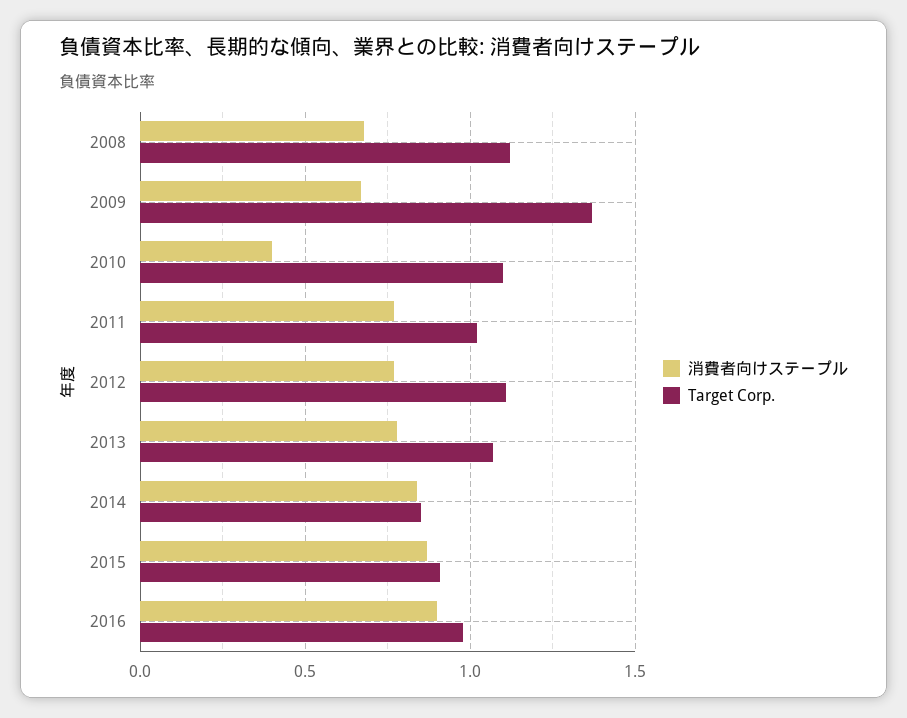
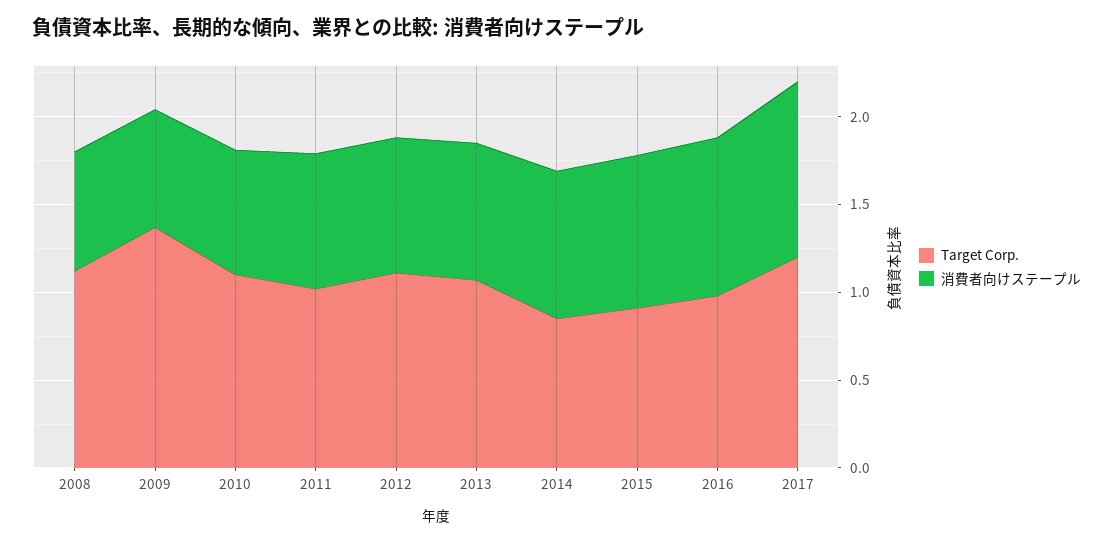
消費者向けステープル, 2010: 0.4 -> 0.7
Target Corp., 2017: none -> 1.2
消費者向けステープル, 2017: none -> 1

